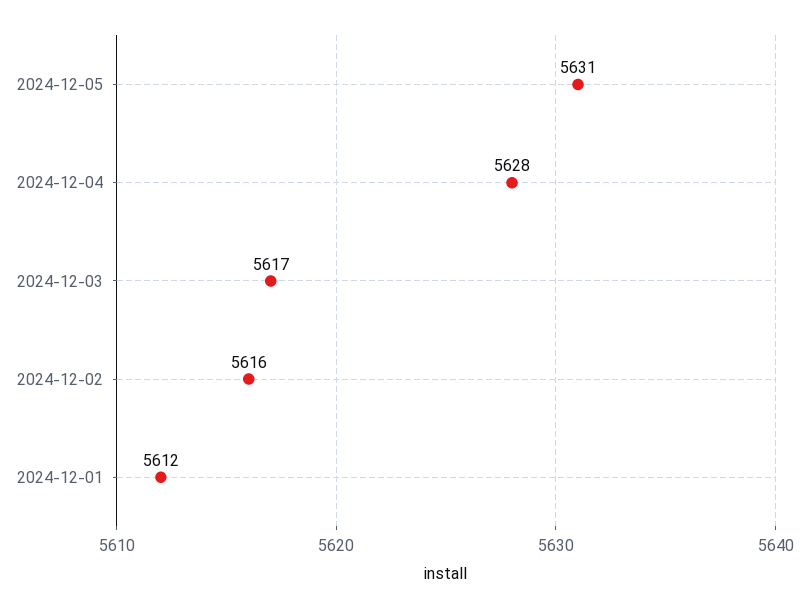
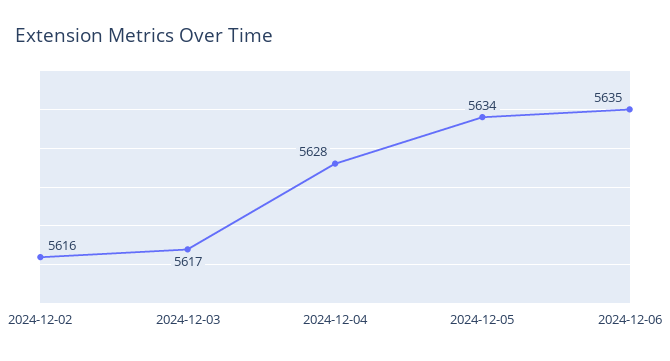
2024-12-05: 5631 -> 5634
2024-12-01: 5612 -> none
2024-12-06: none -> 5635

